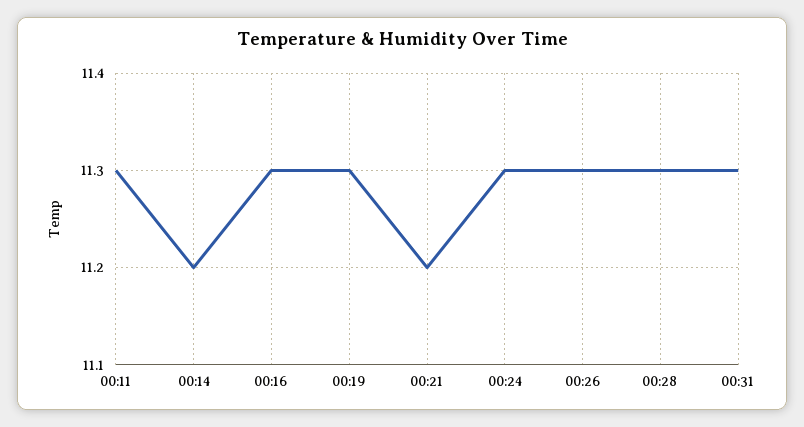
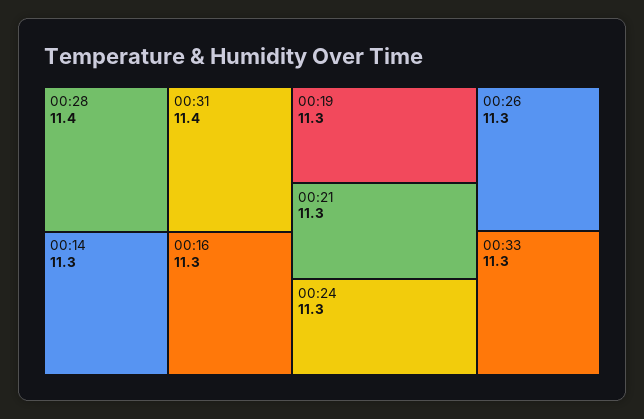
00:11: 11.3 -> none
00:14: 11.2 -> 11.3
00:21: 11.2 -> 11.3
00:28: 11.3 -> 11.4
00:31: 11.3 -> 11.4
00:33: none -> 11.3

